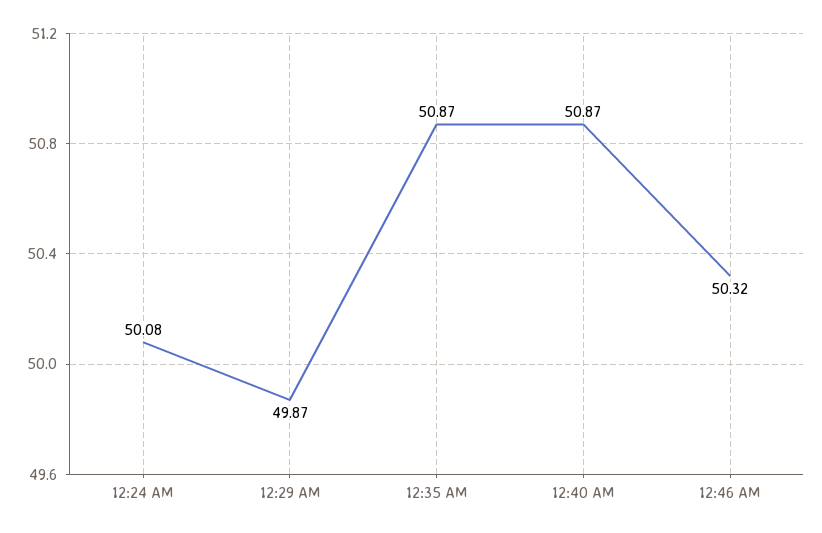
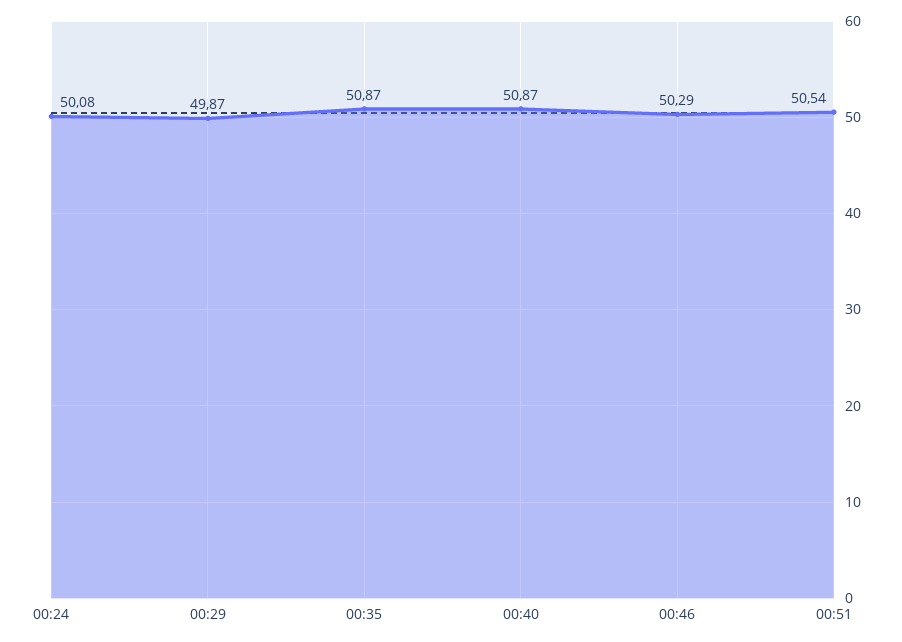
12:46 AM: 50.32 -> 50.29
00:51: none -> 50.54

